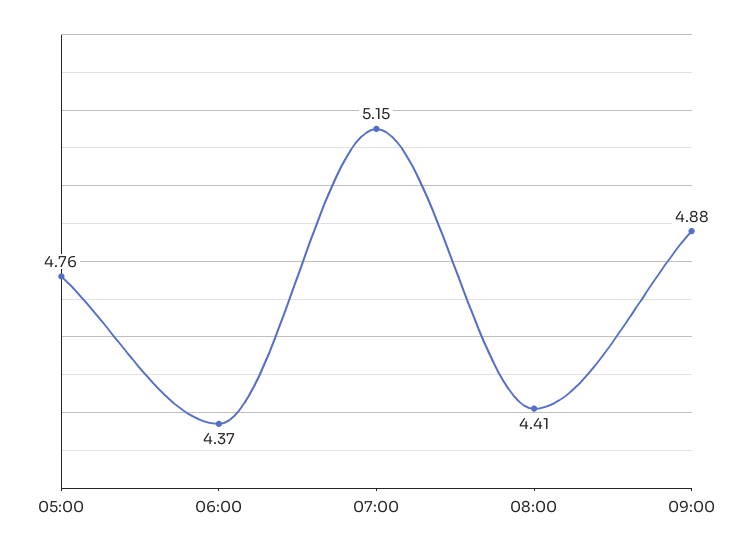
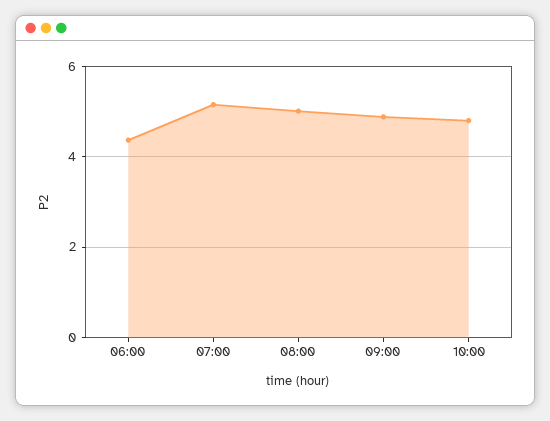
05:00: 4.76 -> none
08:00: 4.41 -> 5
10:00: none -> 4.8

